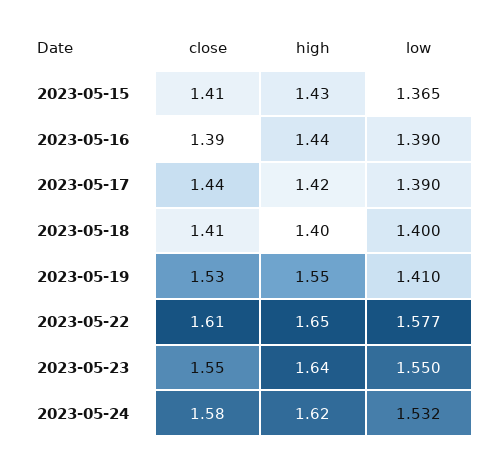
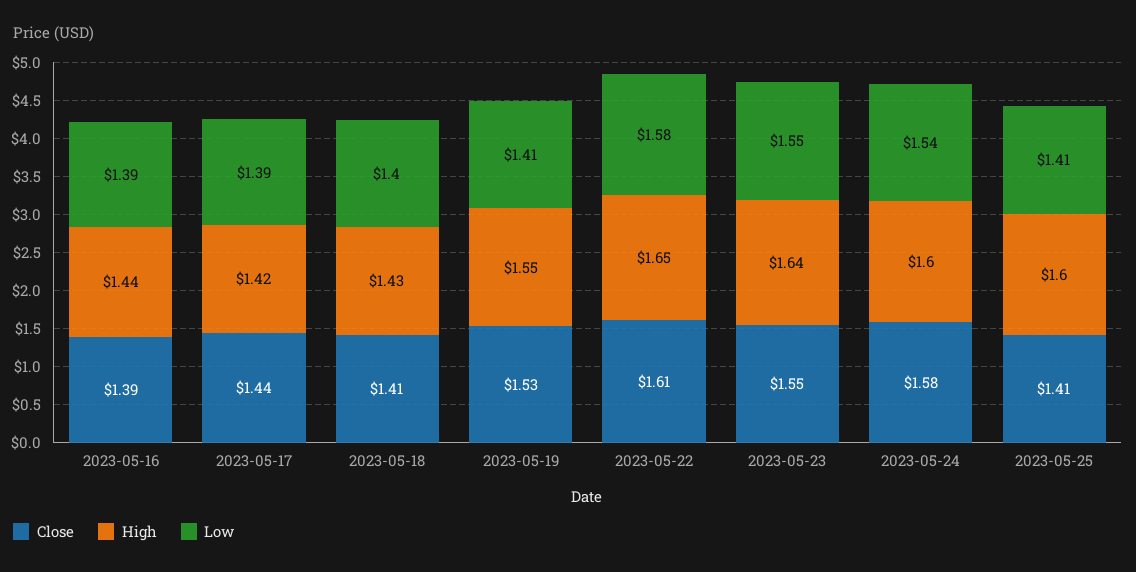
close, 2023-05-15: 1.41 -> none
high, 2023-05-15: 1.43 -> none
low, 2023-05-15: 1.365 -> none
high, 2023-05-18: 1.4 -> 1.43
low, 2023-05-22: 1.577 -> 1.58
high, 2023-05-24: 1.62 -> 1.6
low, 2023-05-24: 1.532 -> 1.54
close, 2023-05-25: none -> 1.41
high, 2023-05-25: none -> 1.6
low, 2023-05-25: none -> 1.41

